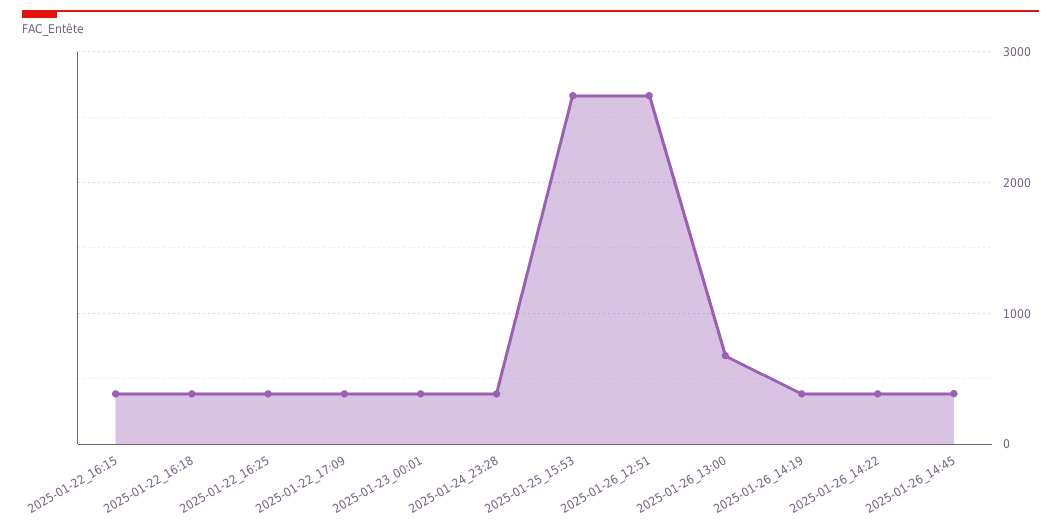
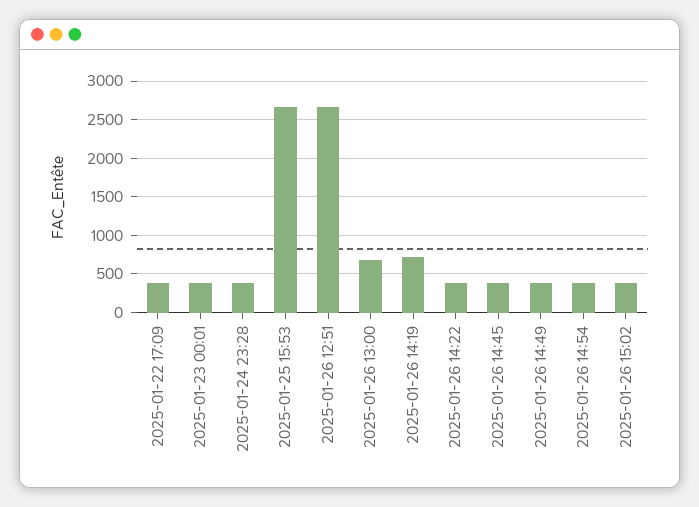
2025-01-22_16:15: 400 -> none
2025-01-22_16:18: 400 -> none
2025-01-22_16:25: 400 -> none
2025-01-26_14:19: 400 -> 700
2025-01-26 14:49: none -> 400
2025-01-26 14:54: none -> 400
2025-01-26 15:02: none -> 400

